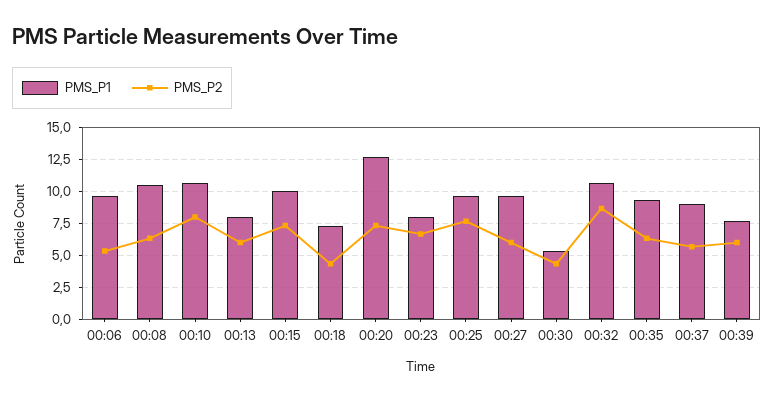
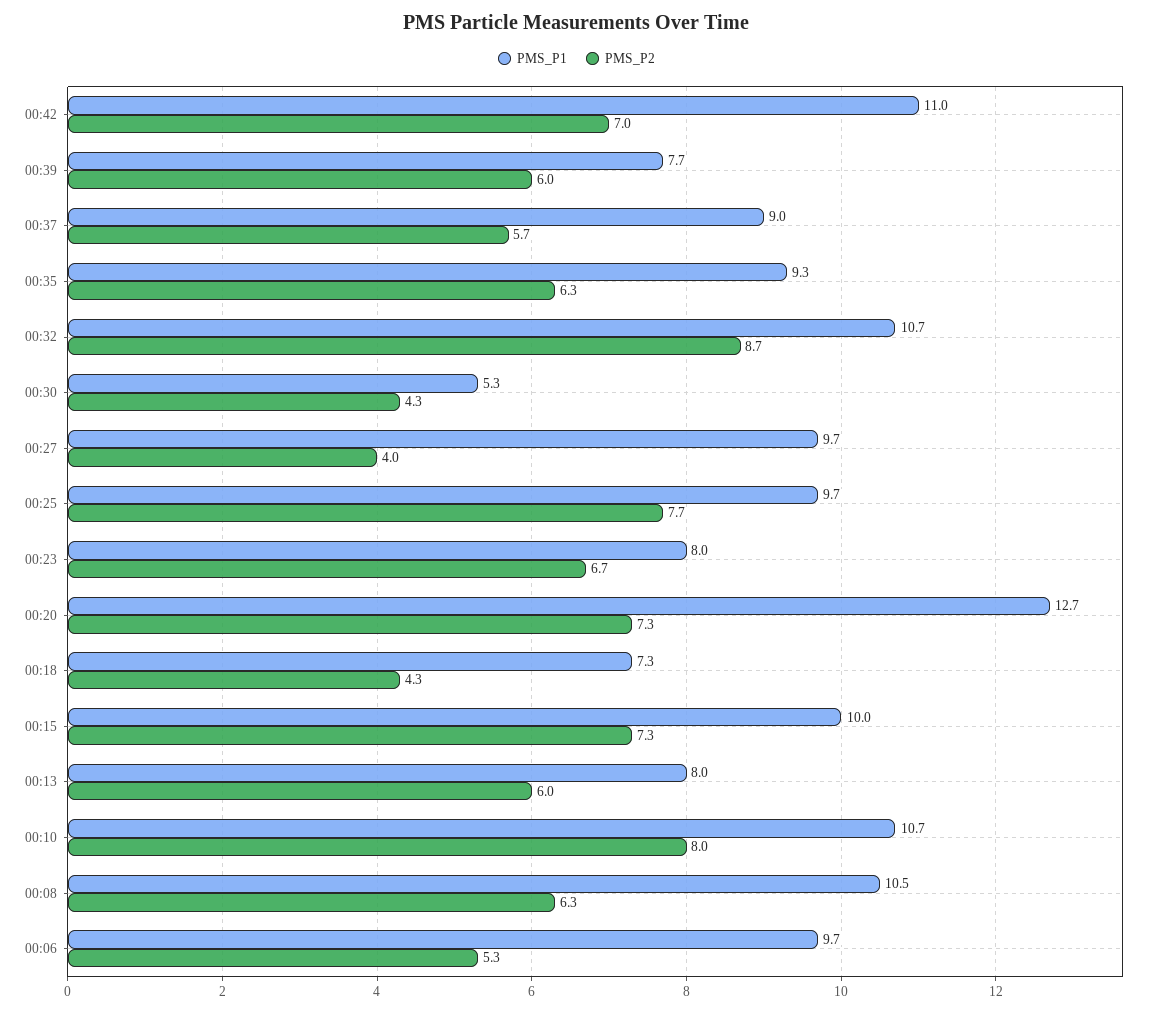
PMS_P2, 00:27: 6 -> 4
PMS_P1, 00:42: none -> 11
PMS_P2, 00:42: none -> 7

